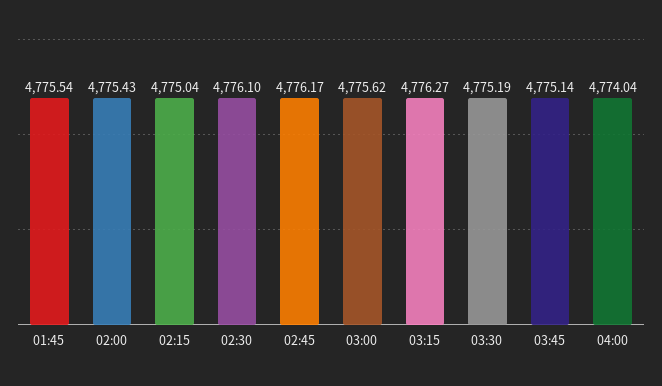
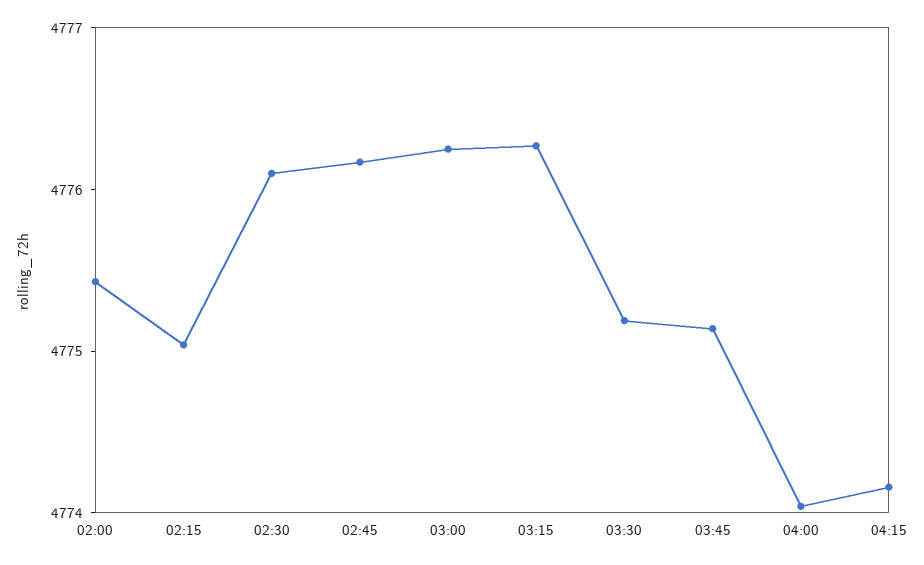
01:45: 4775.54 -> none
03:00: 4775.62 -> 4776.2
04:15: none -> 4774.2

